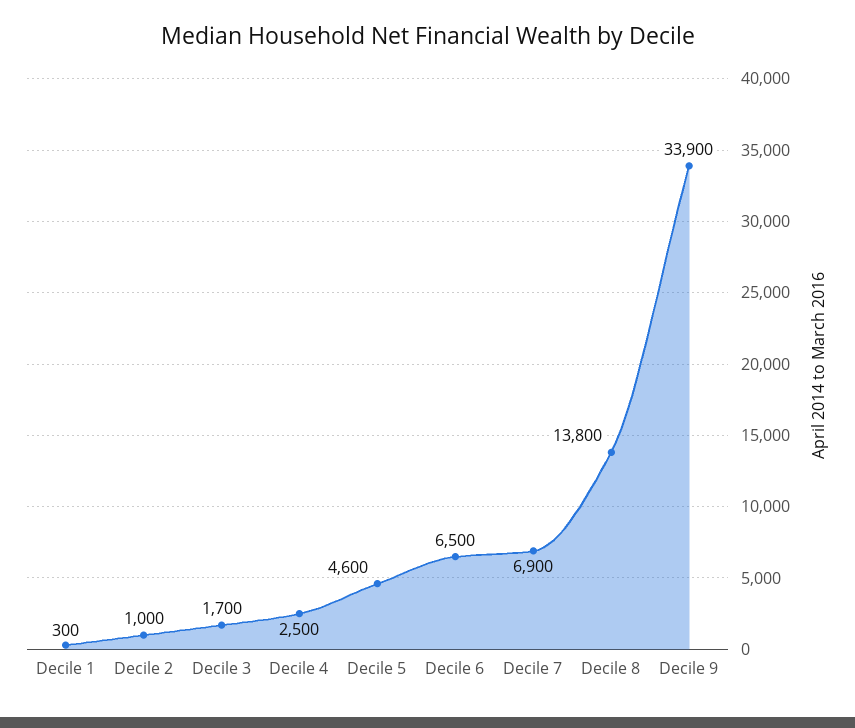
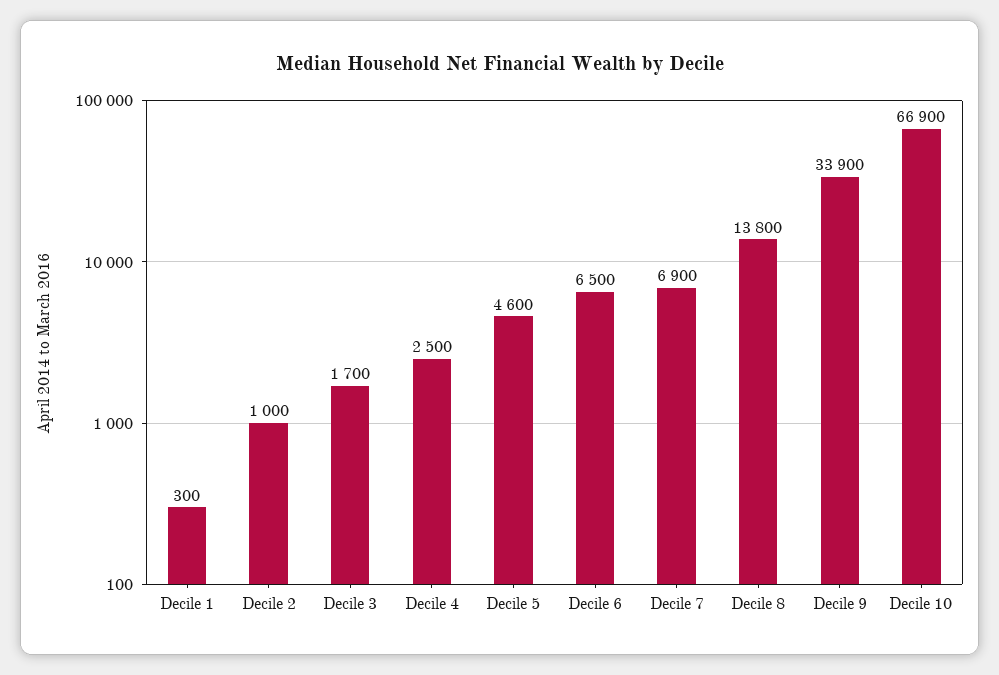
Decile 10: none -> 66900

